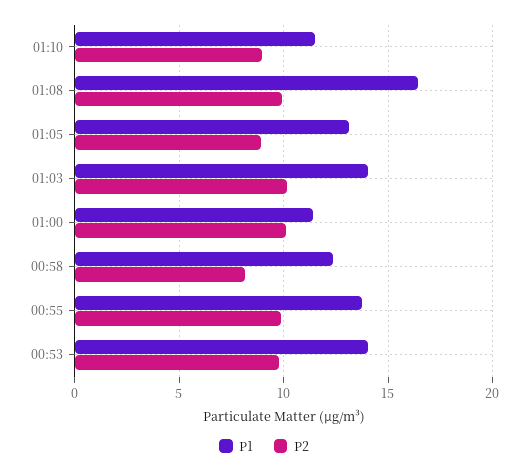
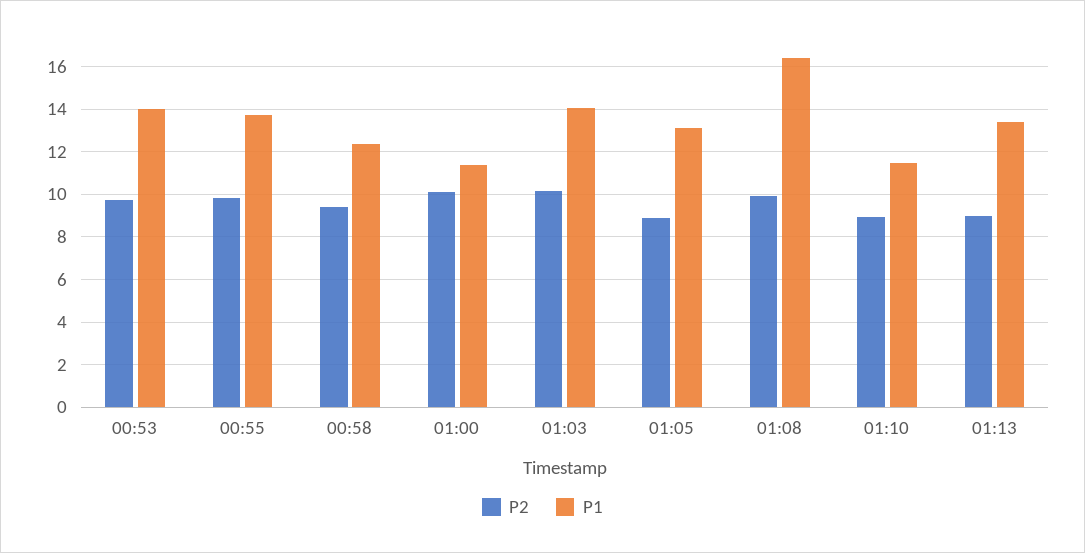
P2, 00:58: 8 -> 9.5
P2, 01:13: none -> 9
P1, 01:13: none -> 13.5

